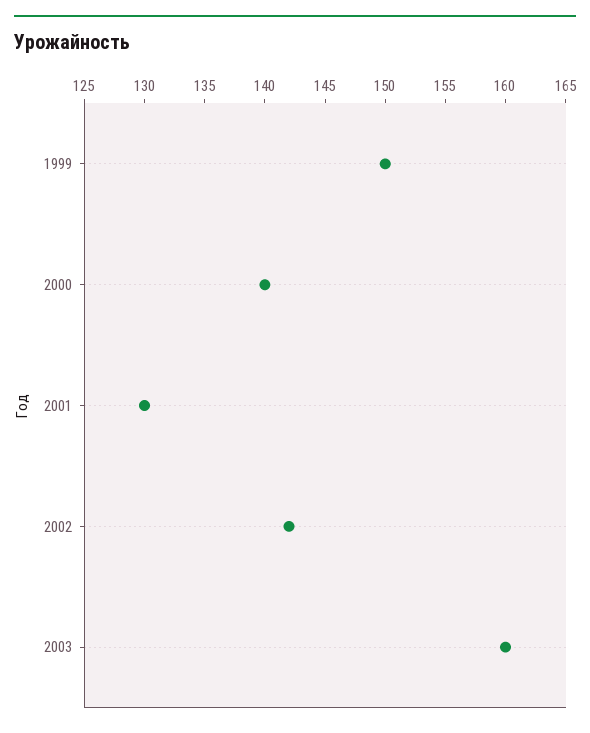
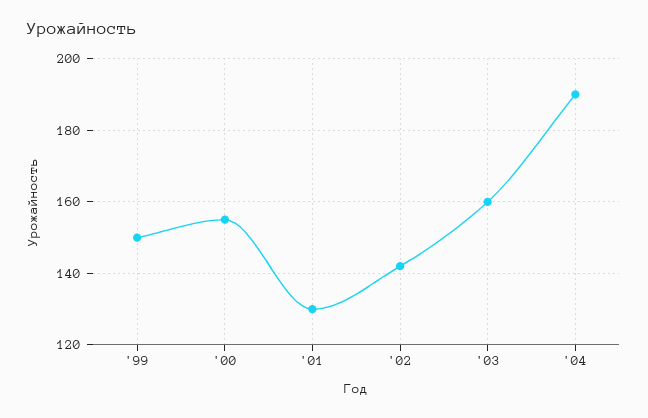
2000: 140 -> 155
'04: none -> 190

